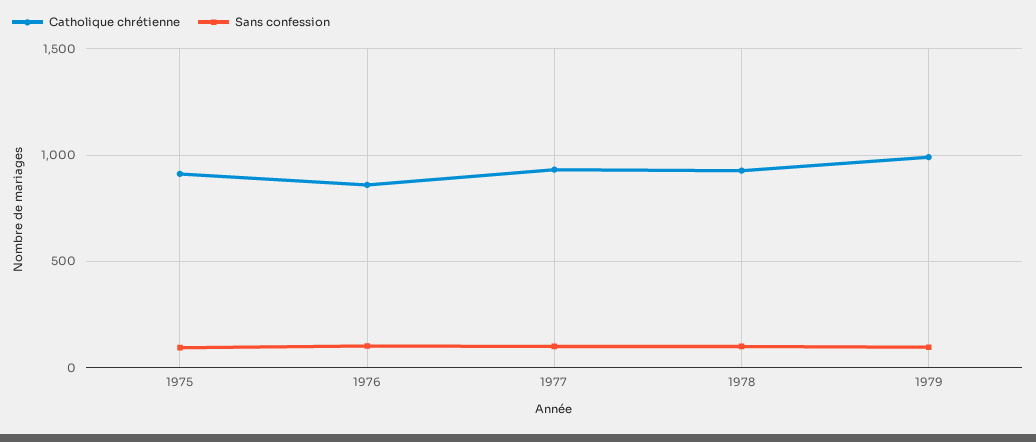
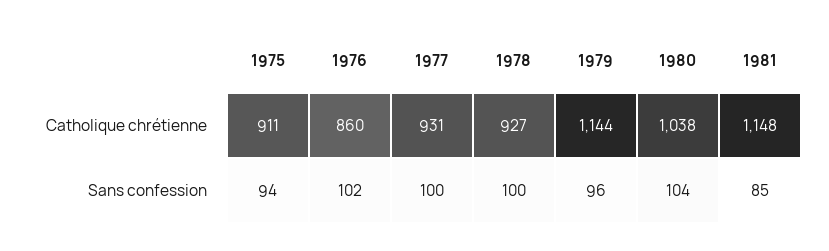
Catholique chrétienne, 1979: 1000 -> 1144
Catholique chrétienne, 1980: none -> 1038
Catholique chrétienne, 1981: none -> 1148
Sans confession, 1980: none -> 104
Sans confession, 1981: none -> 85

